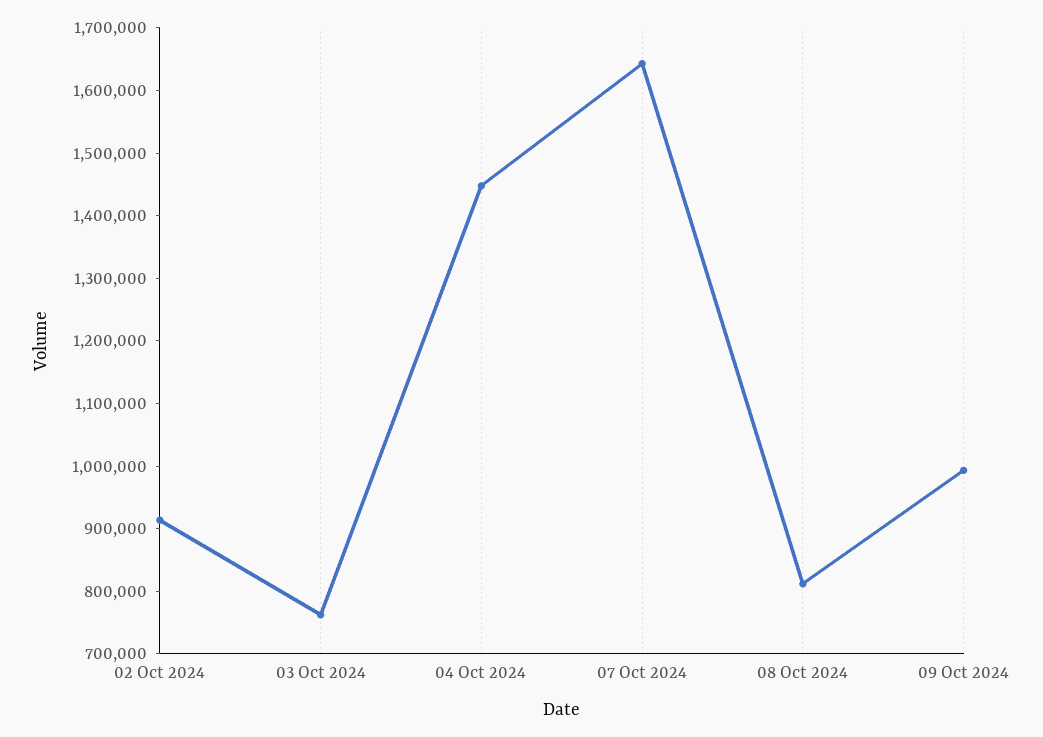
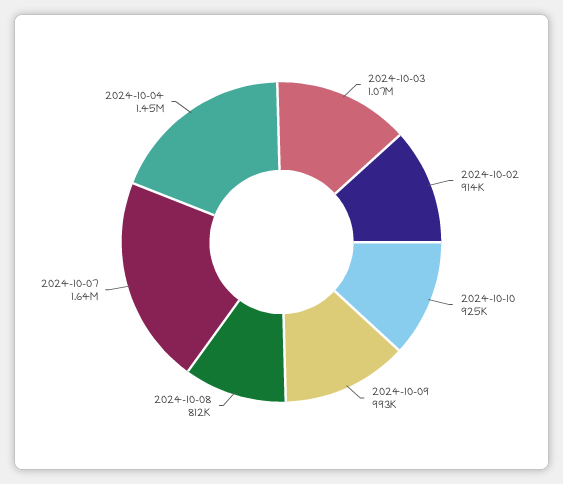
03 Oct 2024: 760000 -> 1070000
2024-10-10: none -> 925000

